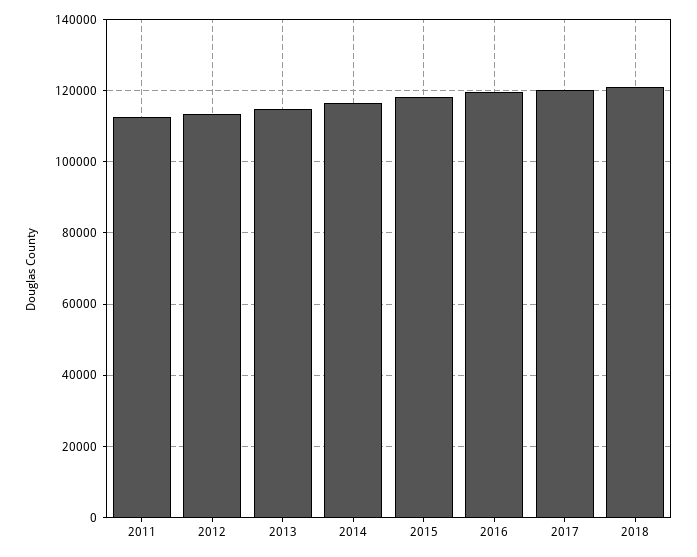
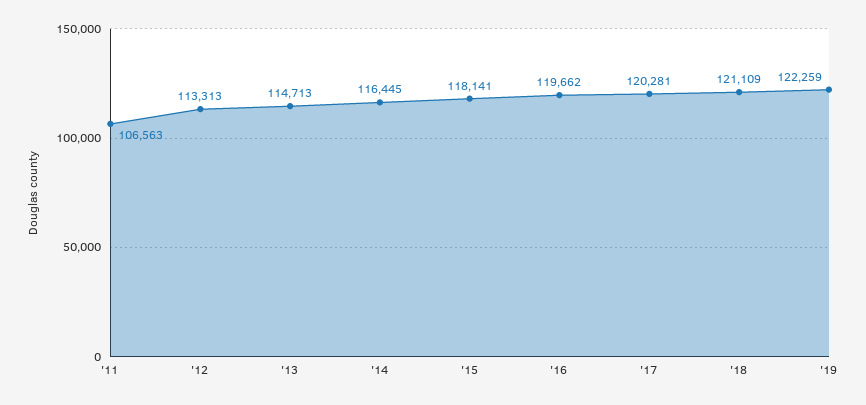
2011: 112000 -> 106563
'19: none -> 122259

